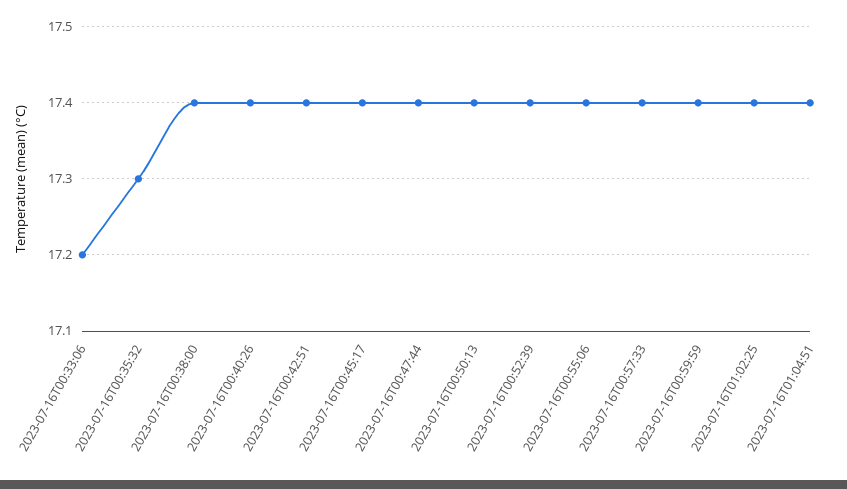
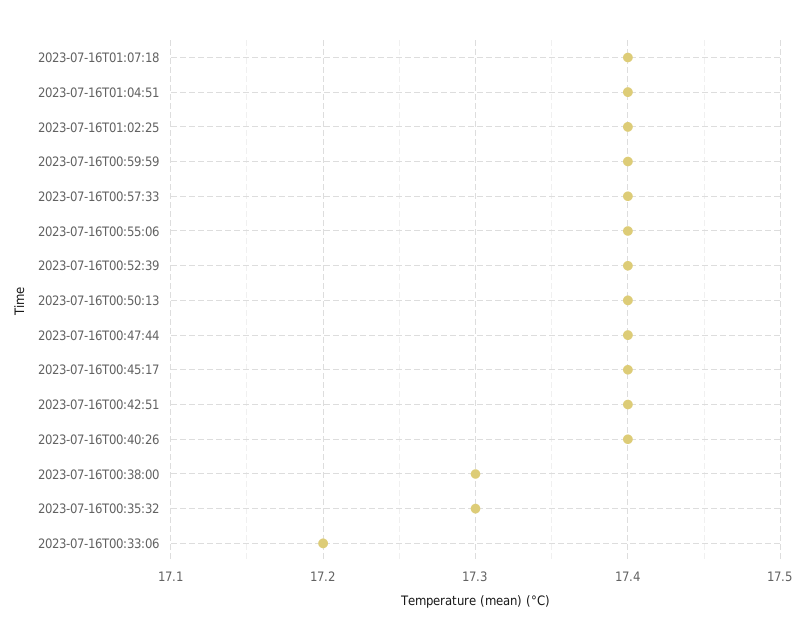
2023-07-16T00:38:00: 17.4 -> 17.3
2023-07-16T01:07:18: none -> 17.4

